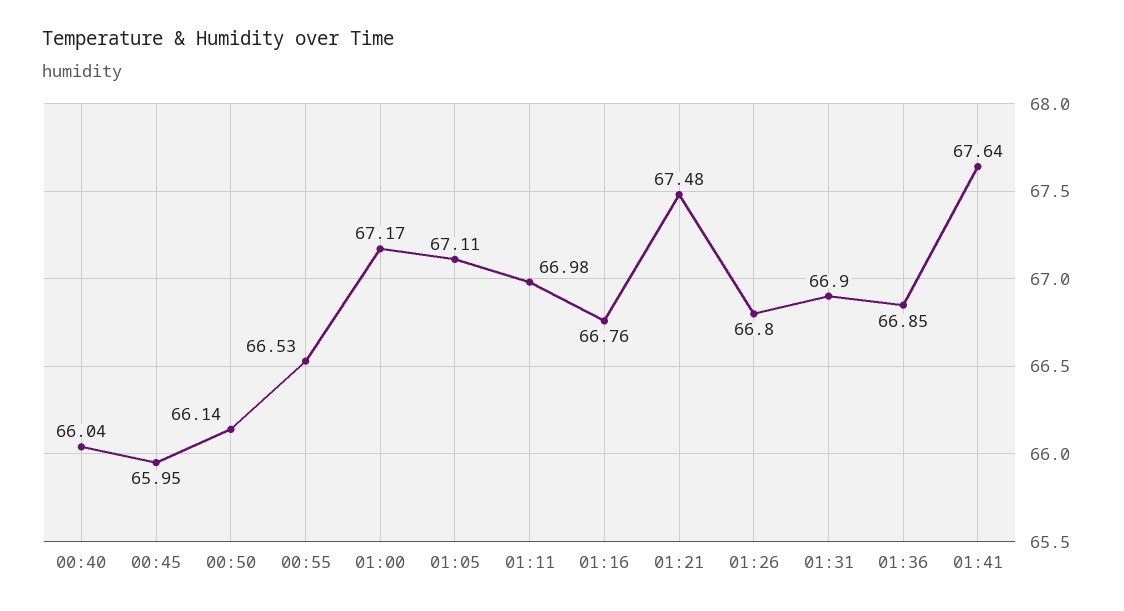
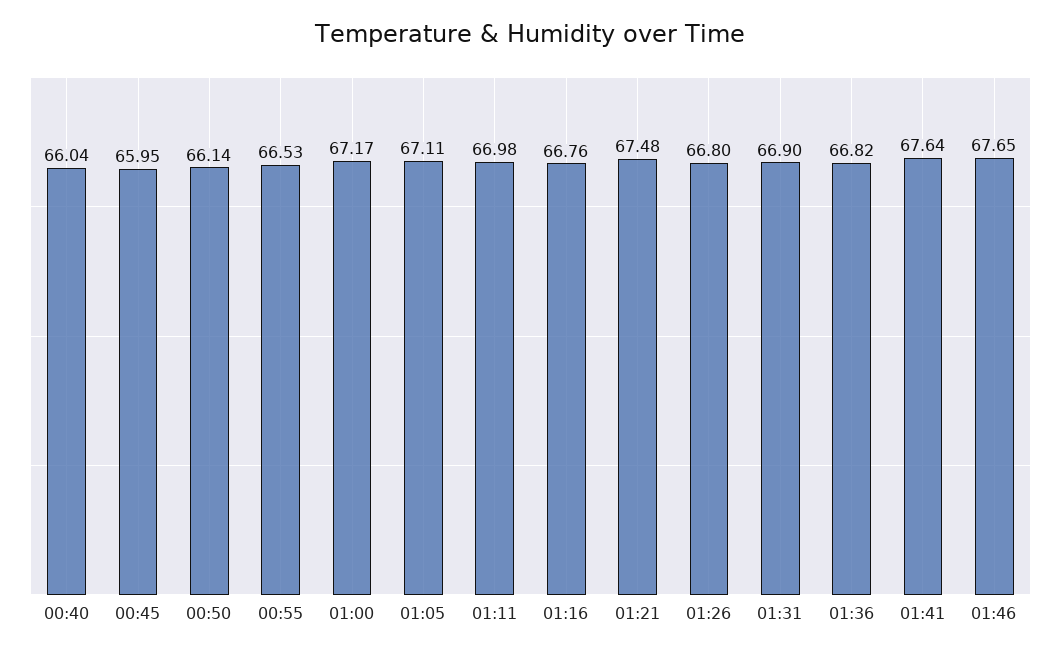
01:36: 66.85 -> 66.82
01:46: none -> 67.65

